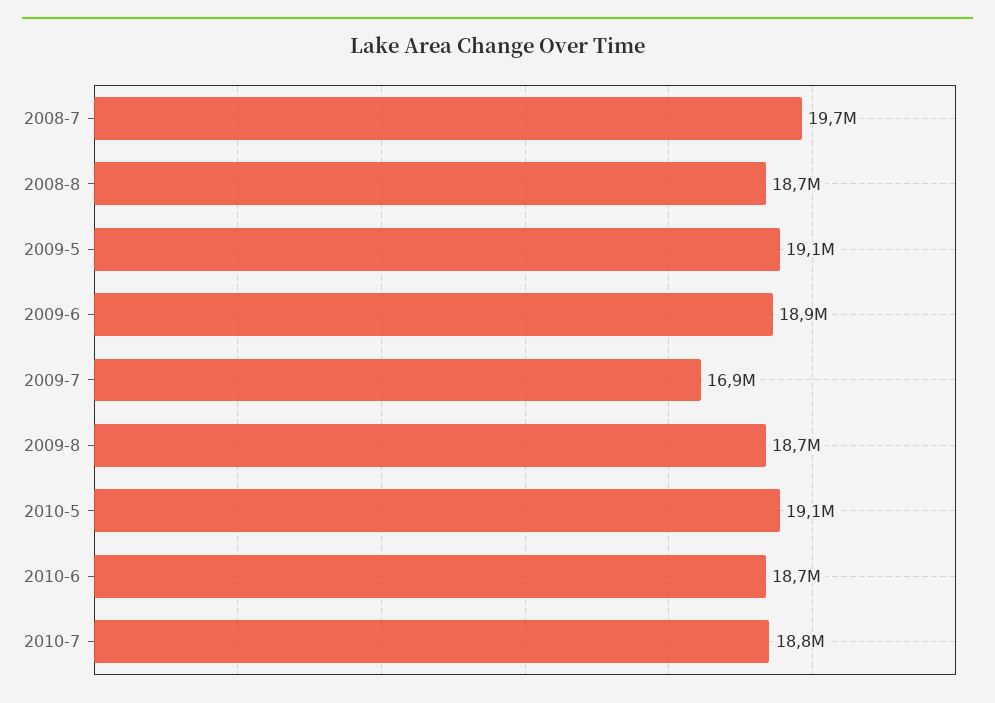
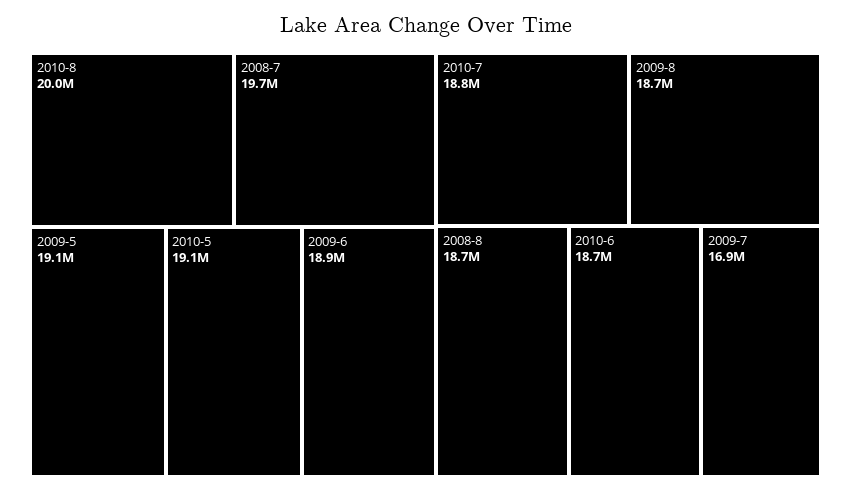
2010-8: none -> 20000000

